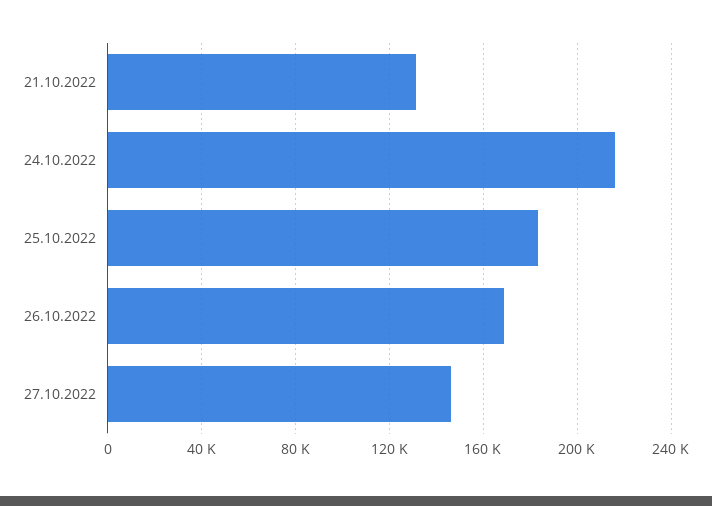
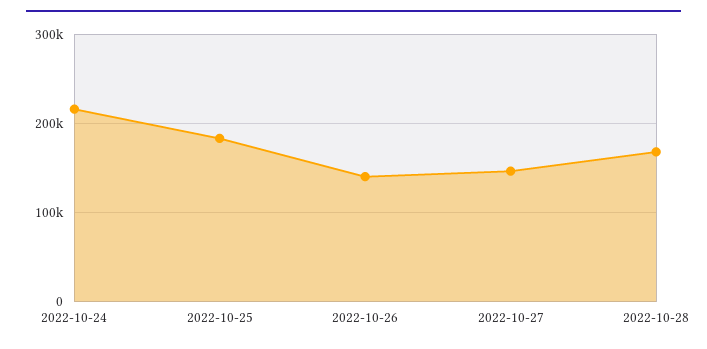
21.10.2022: 130000 -> none
26.10.2022: 170000 -> 140000
2022-10-28: none -> 170000

